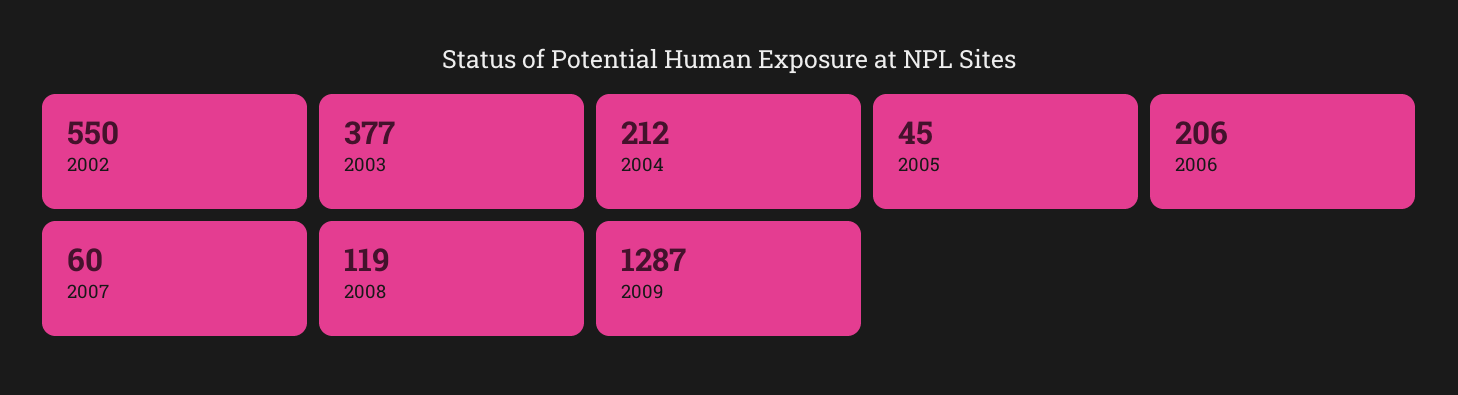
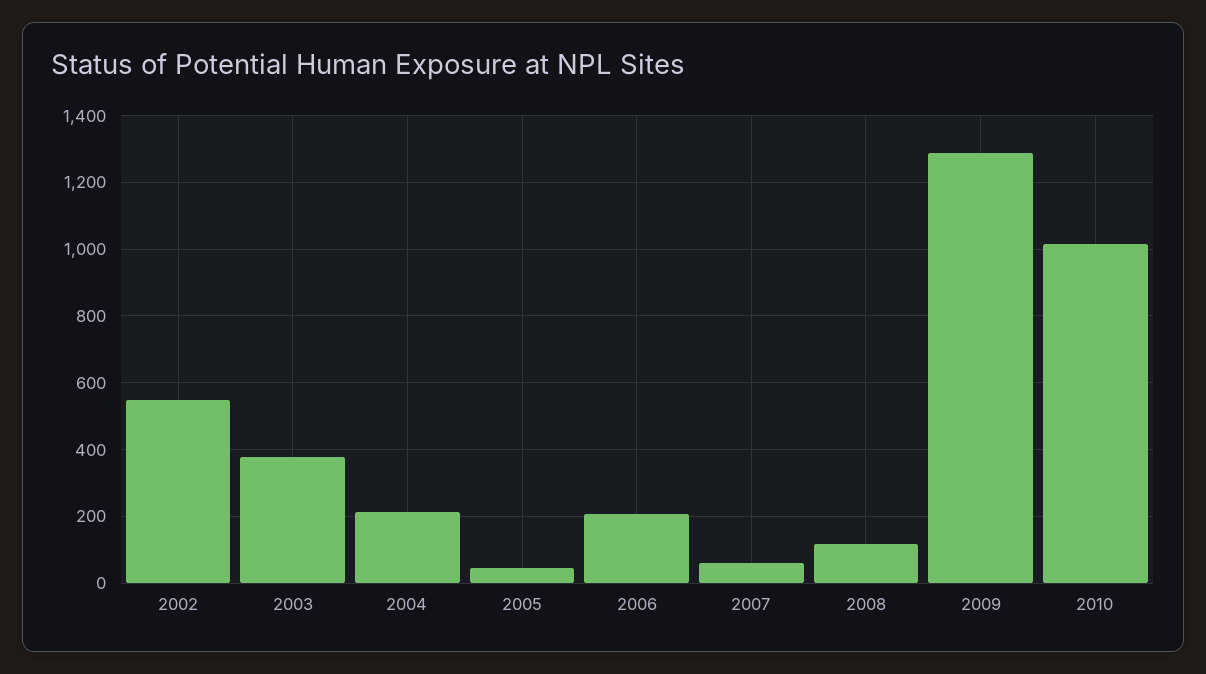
2010: none -> 1020

